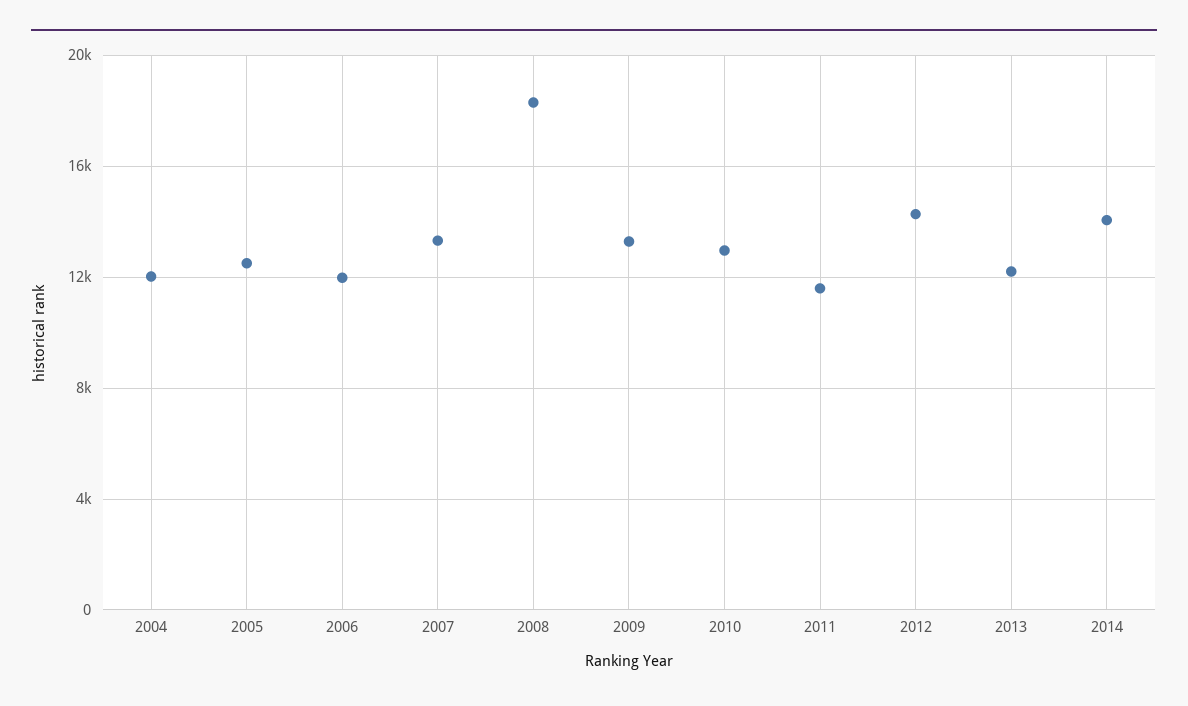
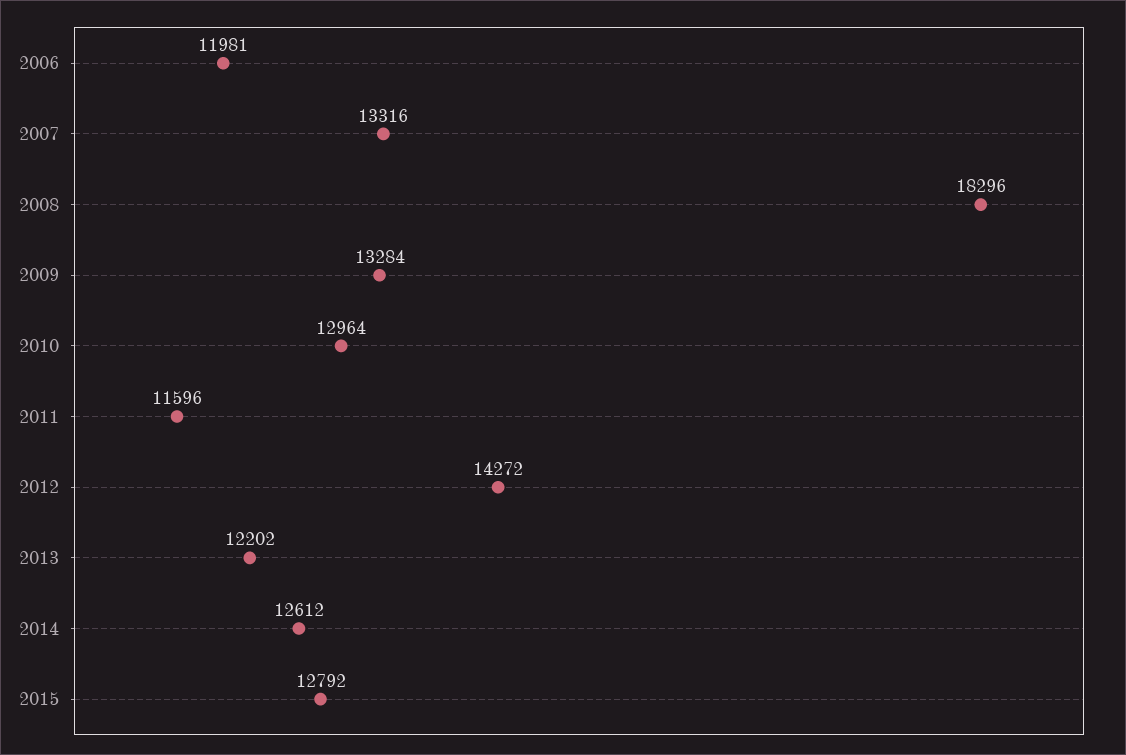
2004: 12000 -> none
2005: 12500 -> none
2014: 14000 -> 12612
2015: none -> 12792

